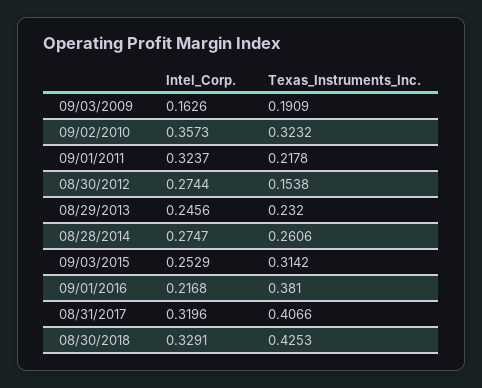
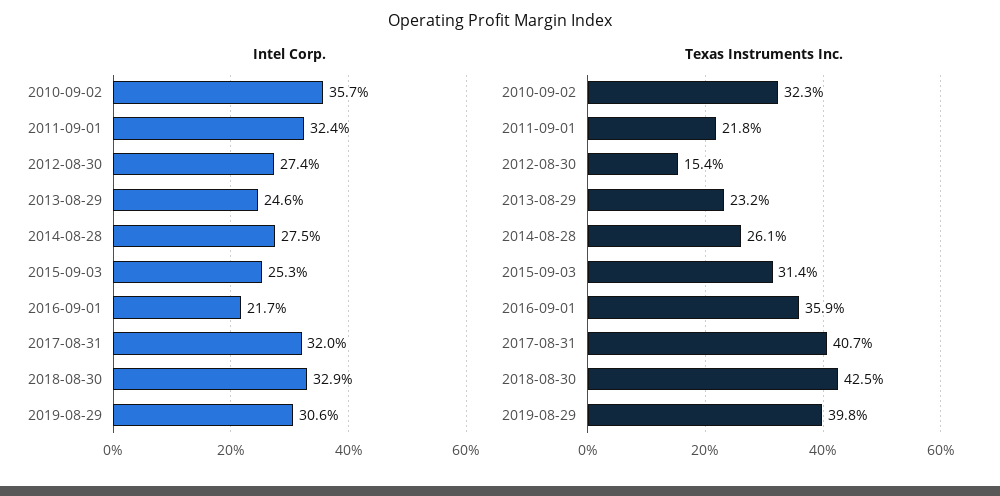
Intel_Corp., 09/03/2009: 0.1626 -> none
Texas_Instruments_Inc., 09/03/2009: 0.1909 -> none
Texas_Instruments_Inc., 09/01/2016: 0.381 -> 0.359
Intel_Corp., 2019-08-29: none -> 0.306
Texas_Instruments_Inc., 2019-08-29: none -> 0.398

